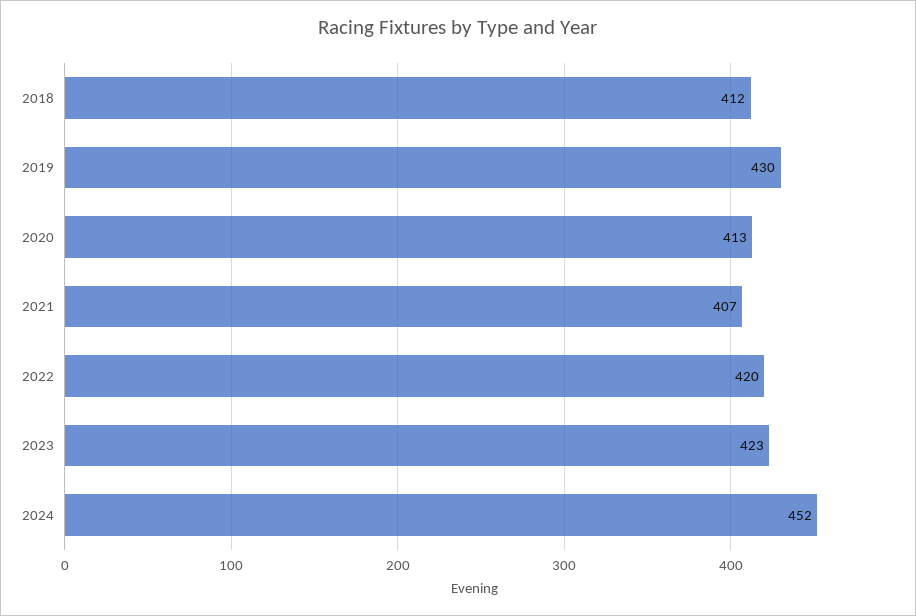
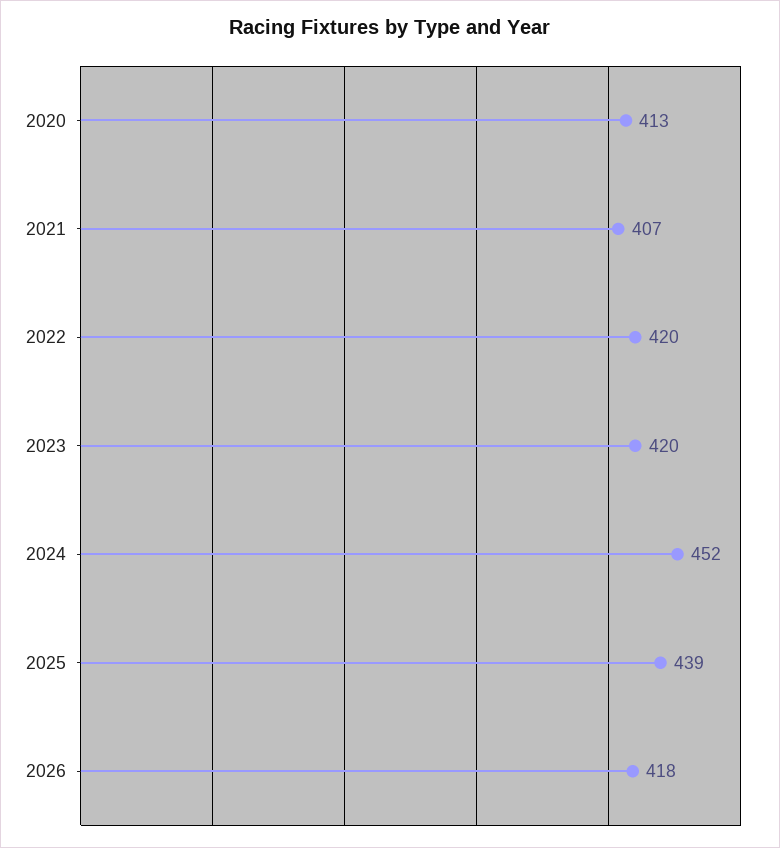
2018: 412 -> none
2019: 430 -> none
2023: 423 -> 420
2025: none -> 439
2026: none -> 418

